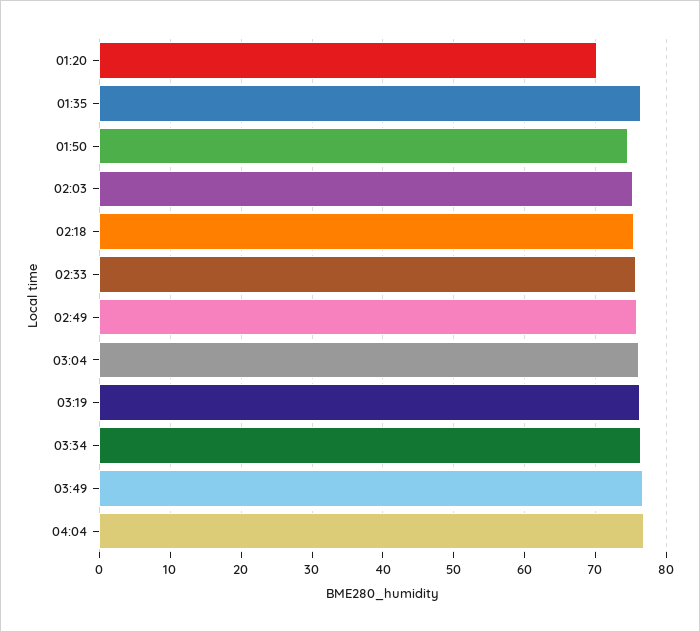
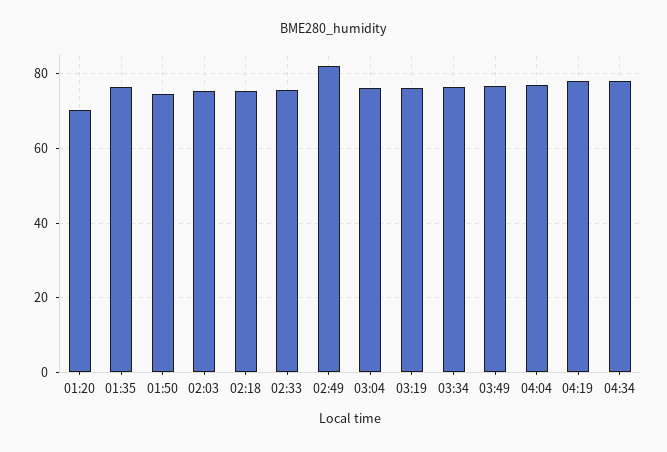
02:49: 76 -> 82
04:19: none -> 78
04:34: none -> 78

